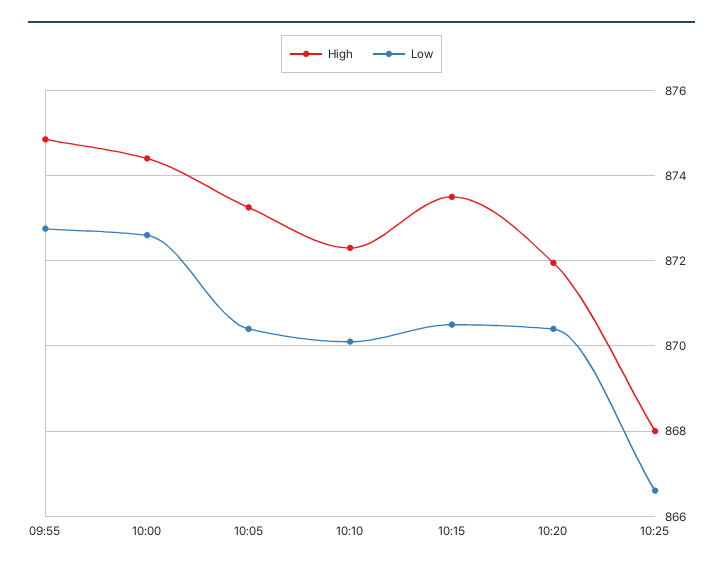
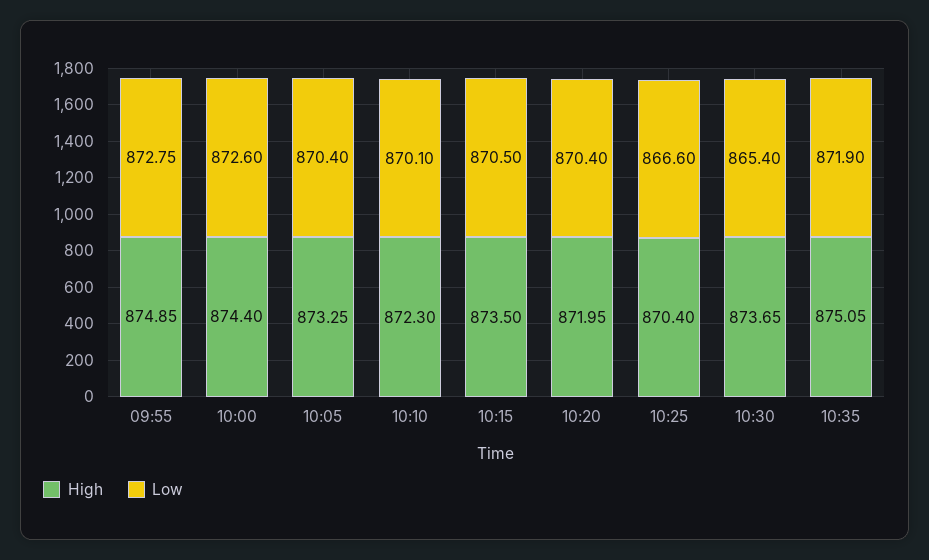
High, 10:25: 868 -> 870.4
High, 10:30: none -> 873.65
Low, 10:30: none -> 865.4
High, 10:35: none -> 875.05
Low, 10:35: none -> 871.9

